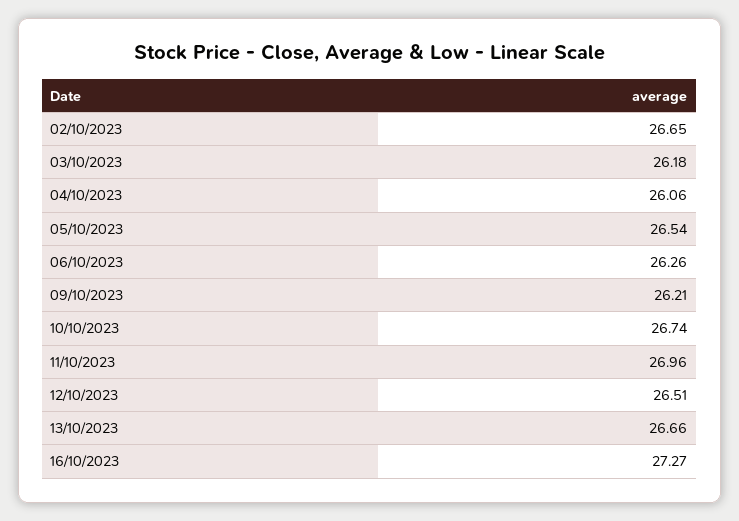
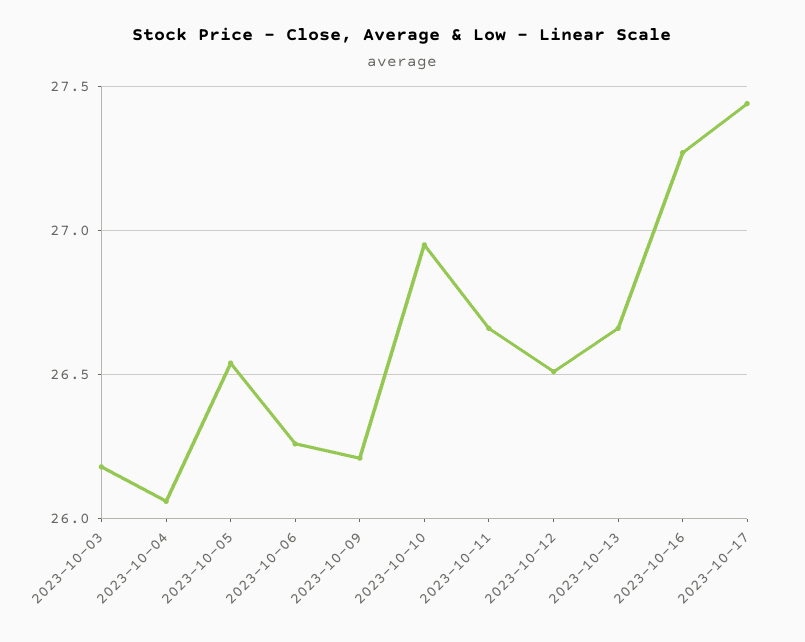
02/10/2023: 26.65 -> none
10/10/2023: 26.74 -> 26.95
11/10/2023: 26.96 -> 26.65
2023-10-17: none -> 27.45

